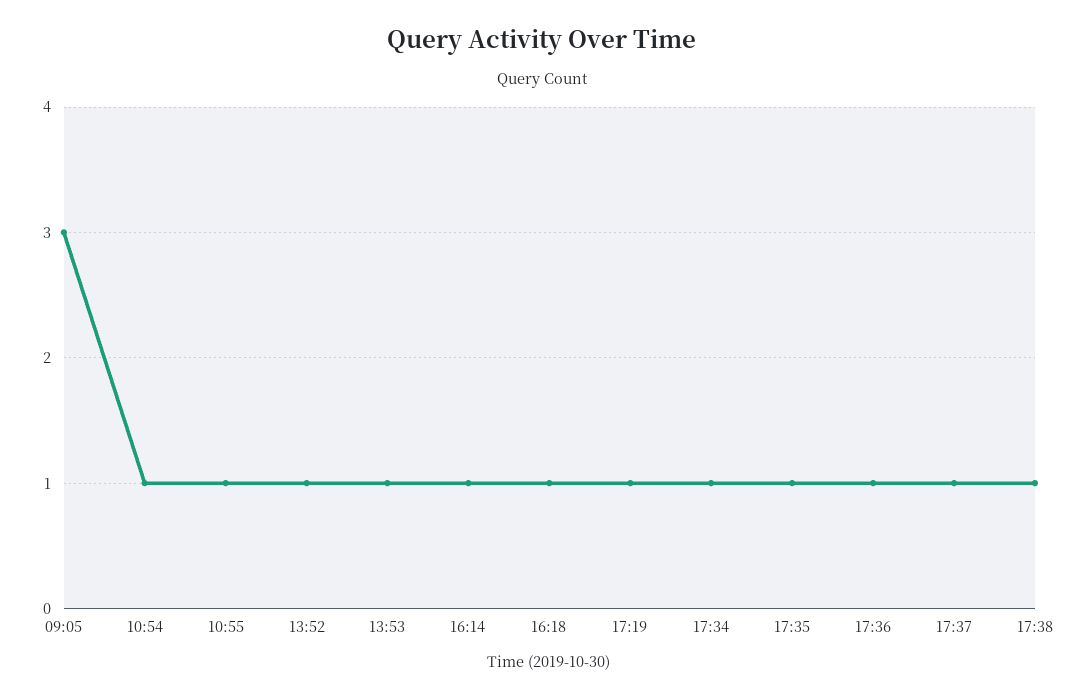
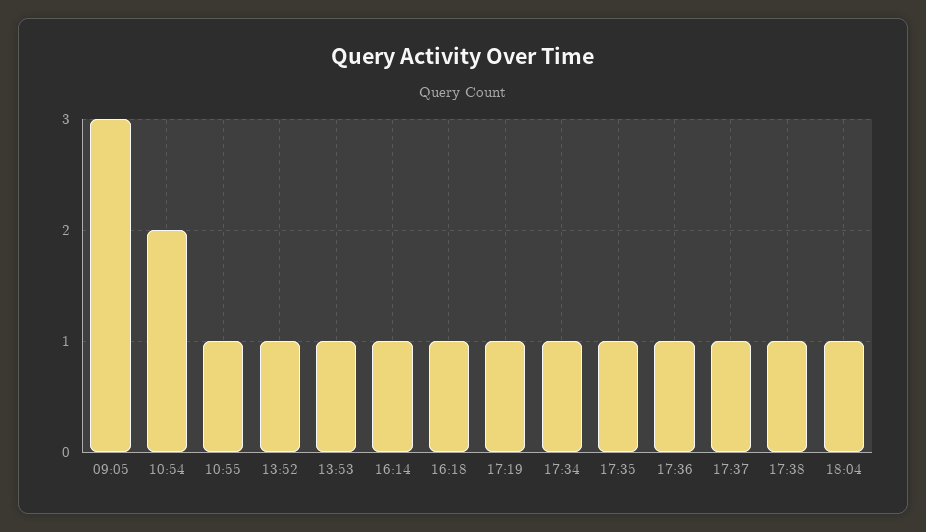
10:54: 1 -> 2
18:04: none -> 1

